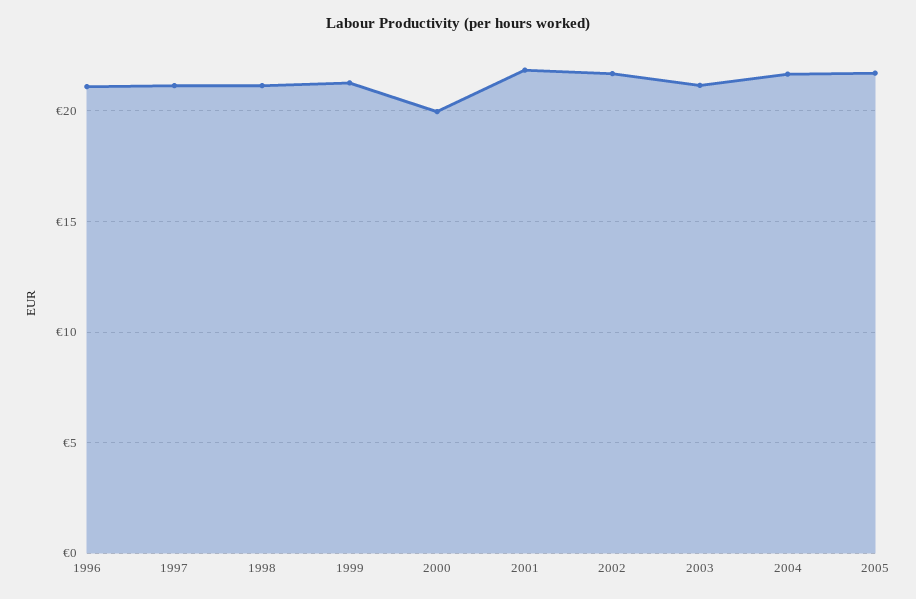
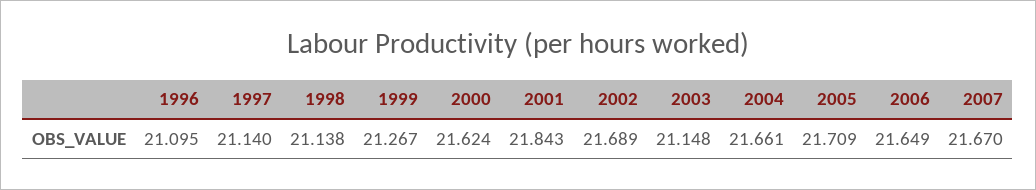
2000: 20 -> 21.624
2006: none -> 21.649
2007: none -> 21.67

